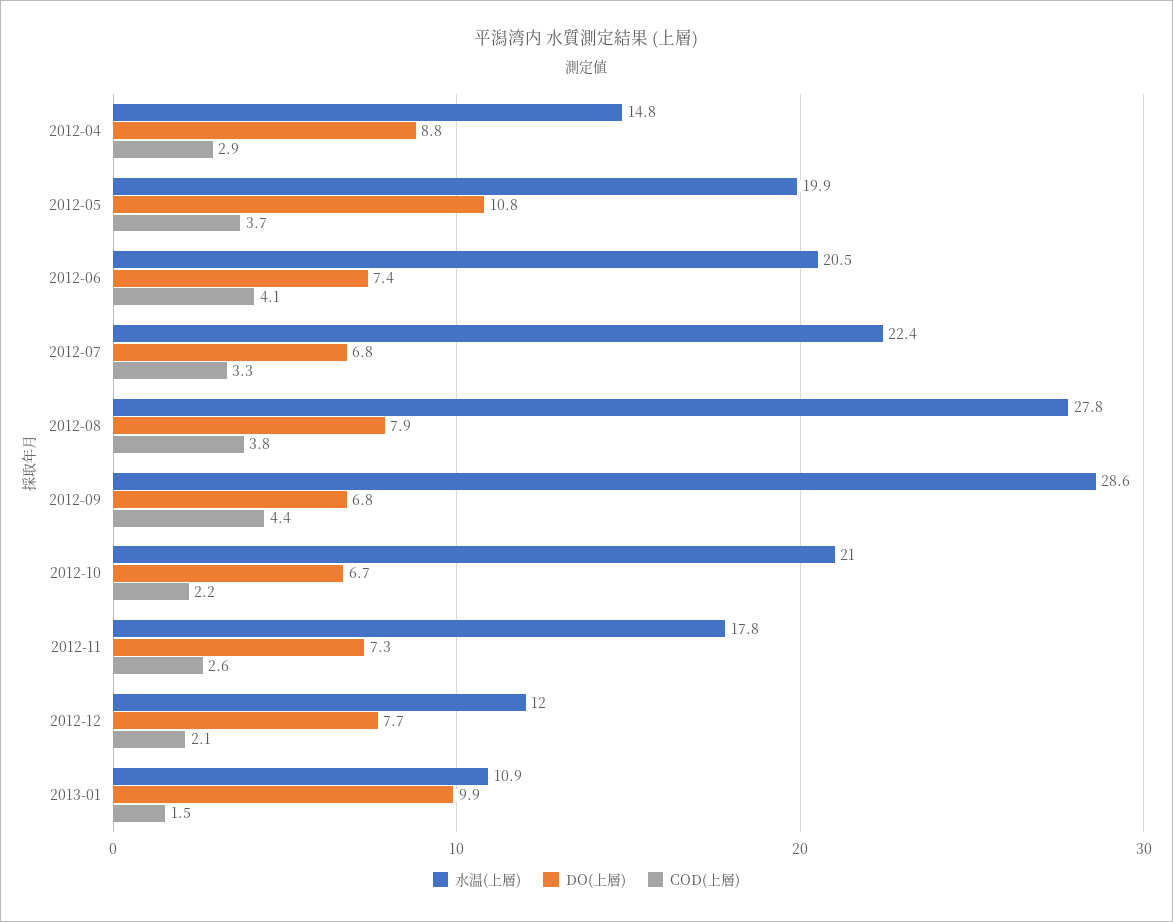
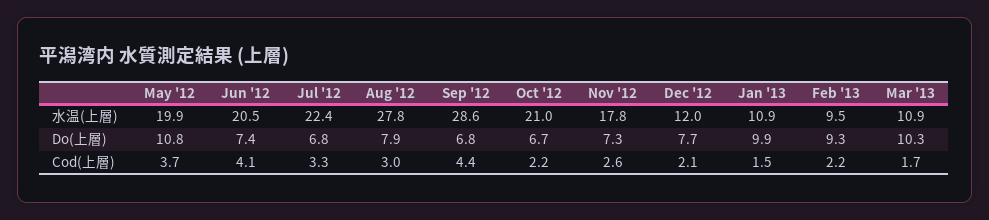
水温(上層), 2012-04: 14.8 -> none
DO(上層), 2012-04: 8.8 -> none
COD(上層), 2012-04: 2.9 -> none
COD(上層), 2012-08: 3.8 -> 3
水温(上層), Feb '13: none -> 9.5
水温(上層), Mar '13: none -> 10.9
DO(上層), Feb '13: none -> 9.3
DO(上層), Mar '13: none -> 10.3
COD(上層), Feb '13: none -> 2.2
COD(上層), Mar '13: none -> 1.7

